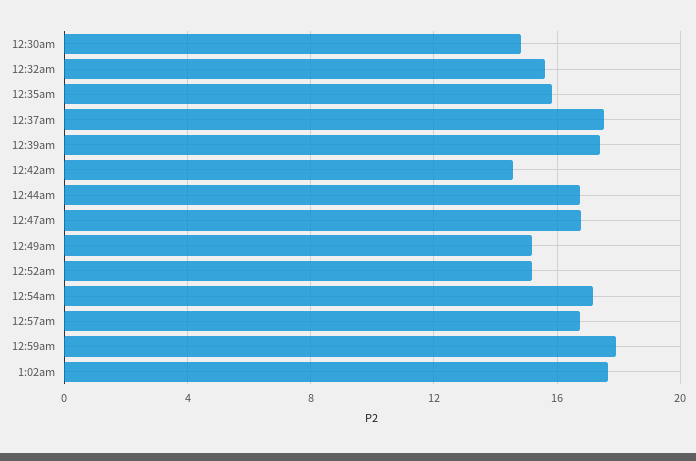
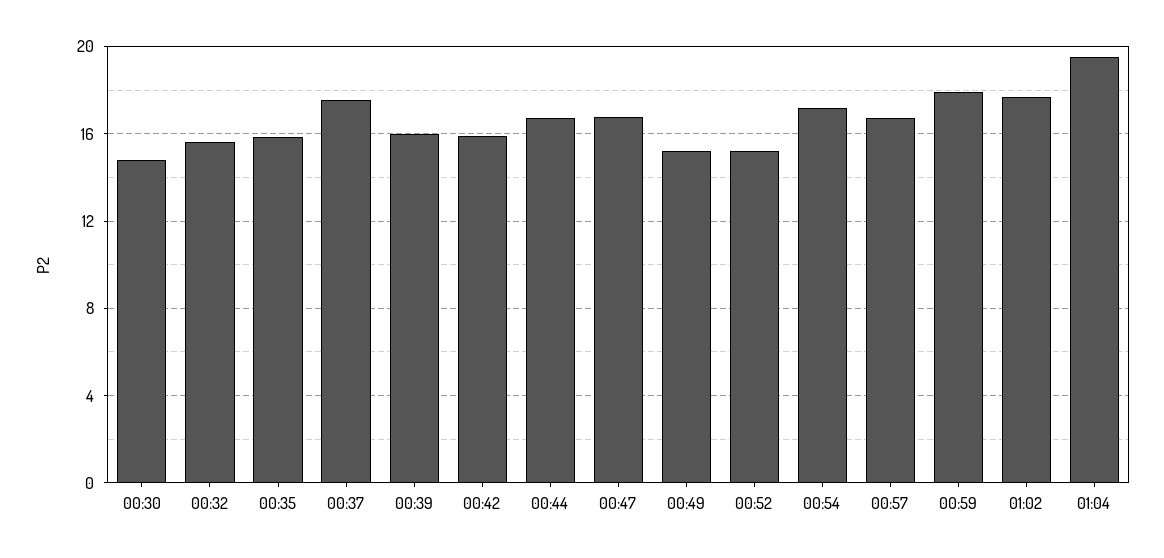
12:39am: 17.5 -> 16
12:42am: 14.5 -> 16
01:04: none -> 19.5

